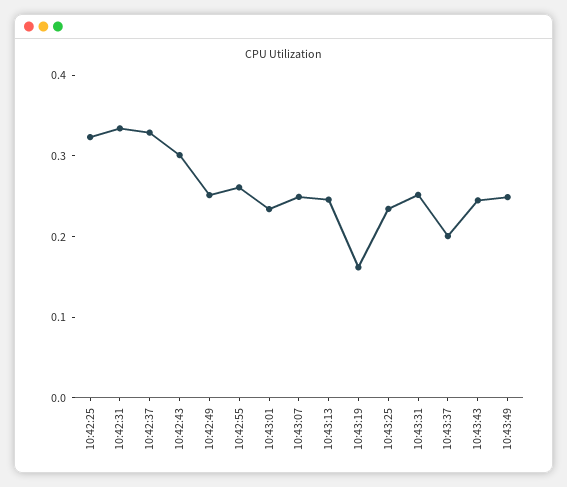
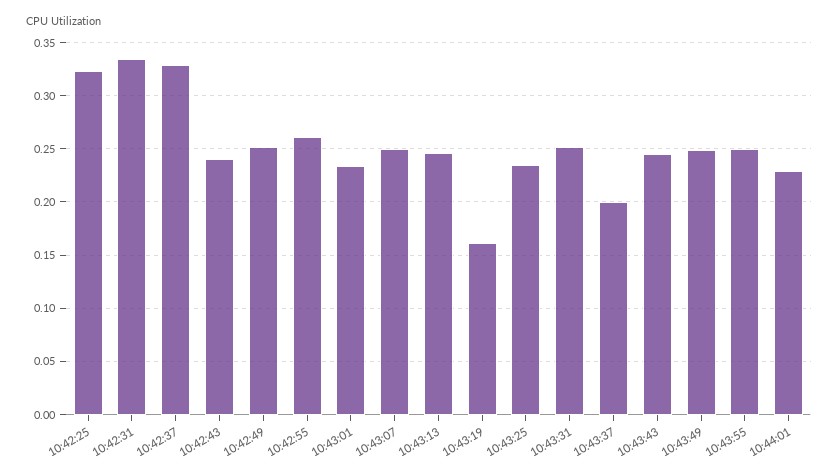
10:42:43: 0.3 -> 0.24
10:43:55: none -> 0.25
10:44:01: none -> 0.23

